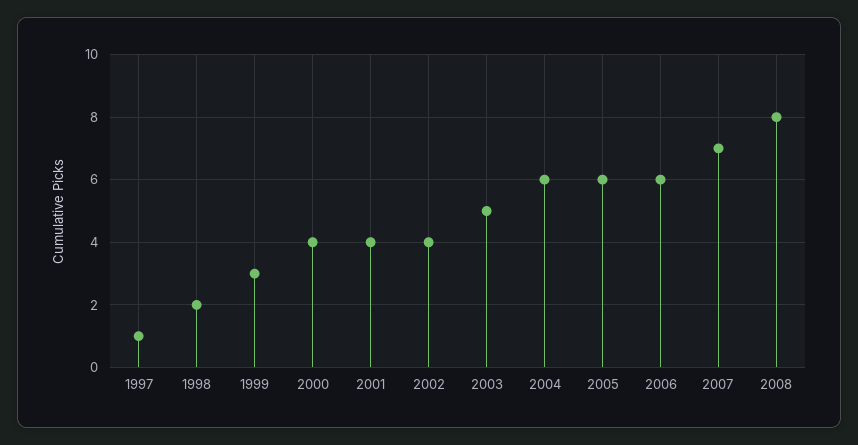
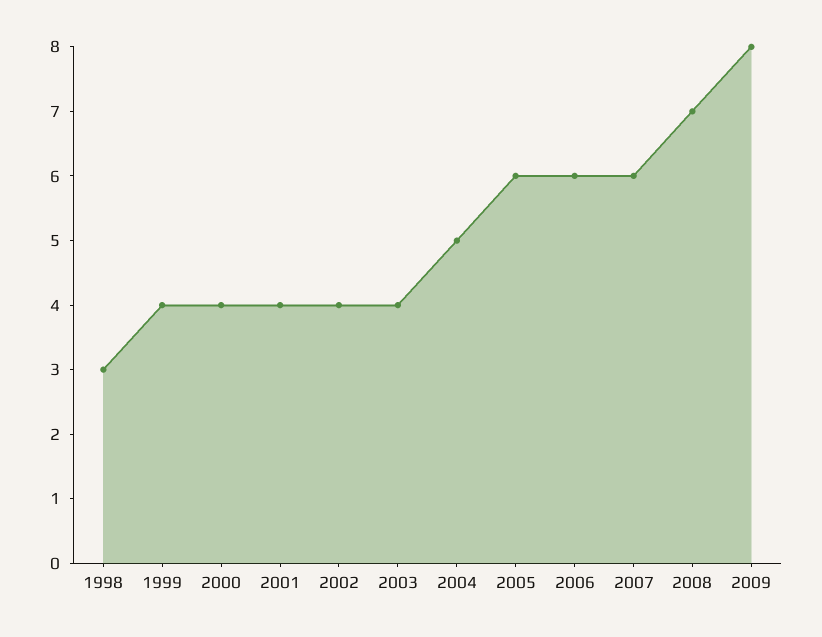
1997: 1 -> none
1998: 2 -> 3
1999: 3 -> 4
2003: 5 -> 4
2004: 6 -> 5
2007: 7 -> 6
2008: 8 -> 7
2009: none -> 8

